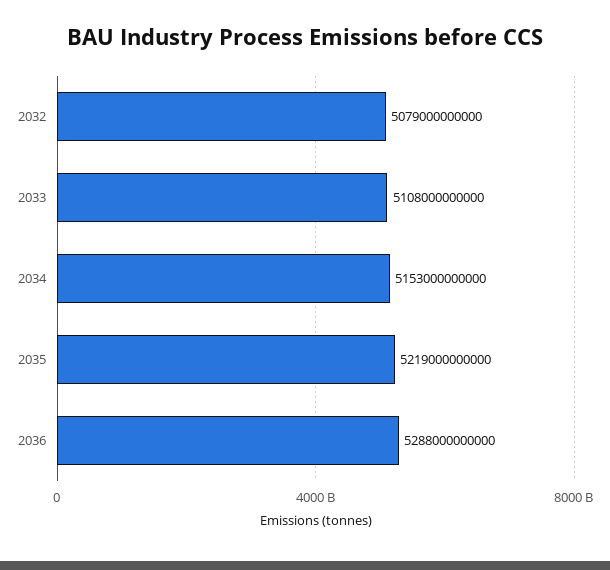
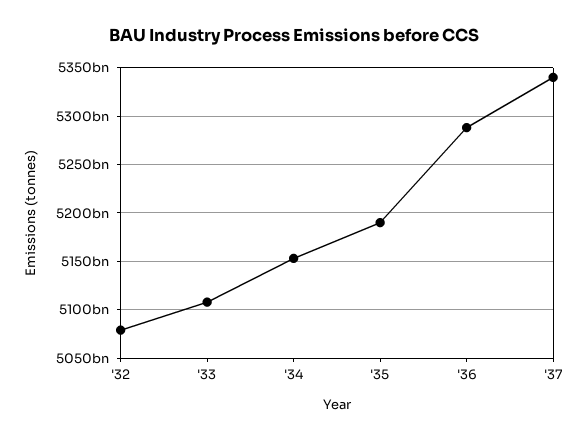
2035: 5219000000000 -> 5190000000000
'37: none -> 5340000000000

